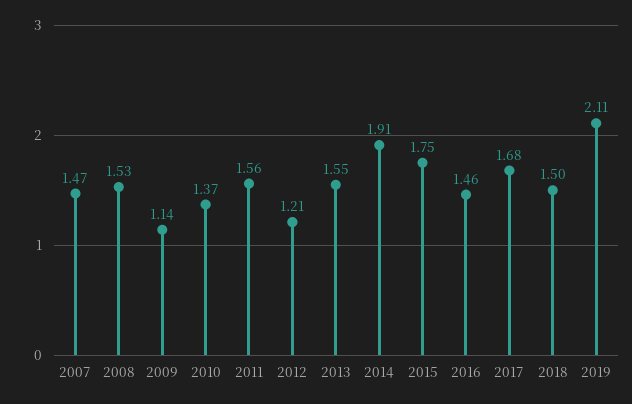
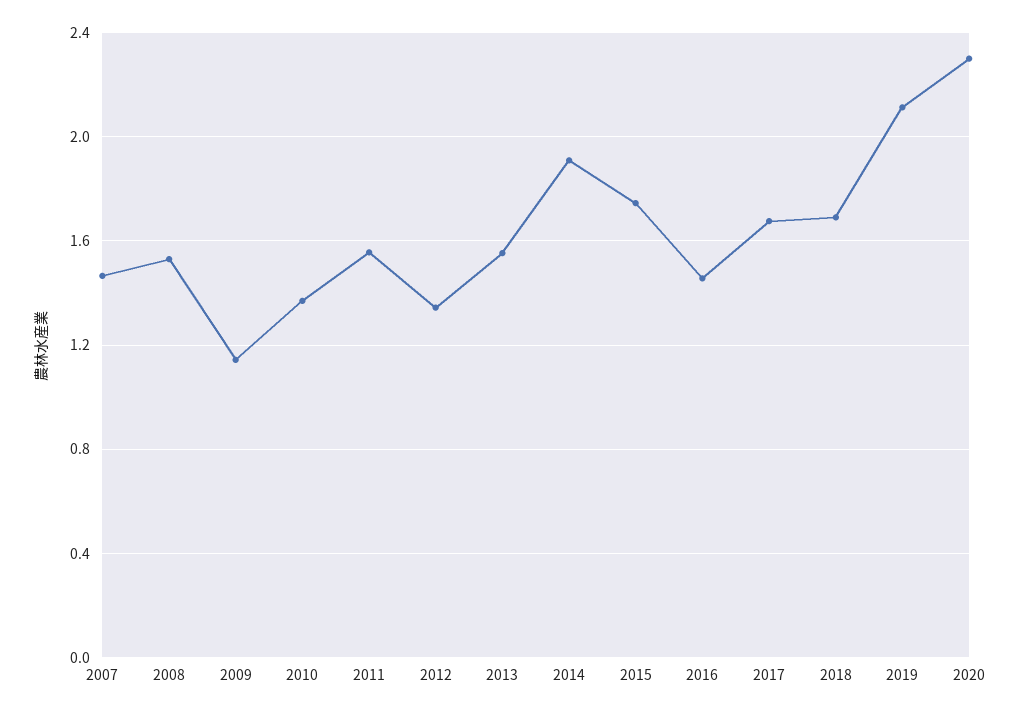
2012: 1.21 -> 1.35
2018: 1.5 -> 1.7
2020: none -> 2.3

